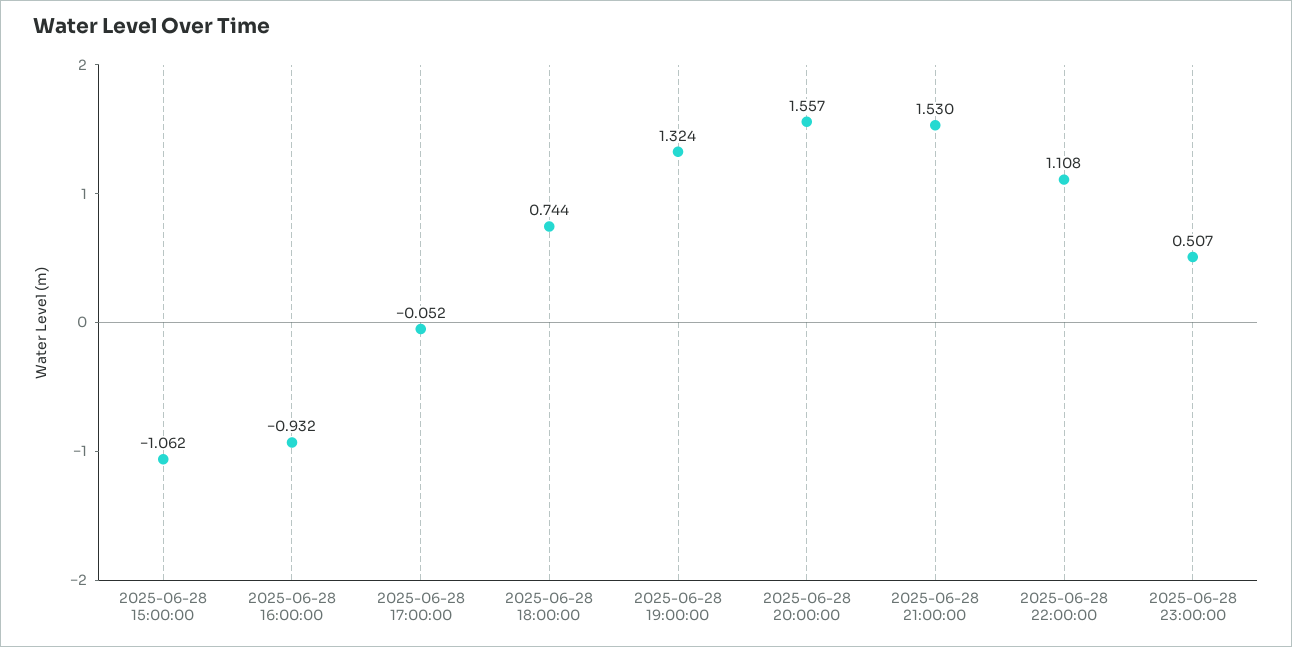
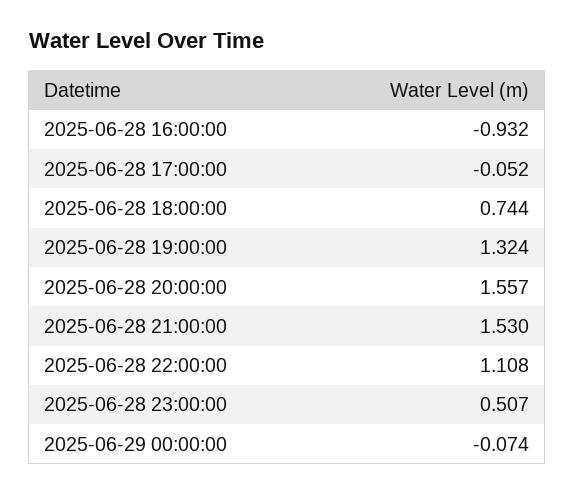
2025-06-28 15:00:00: -1.062 -> none
2025-06-29 00:00:00: none -> -0.074

